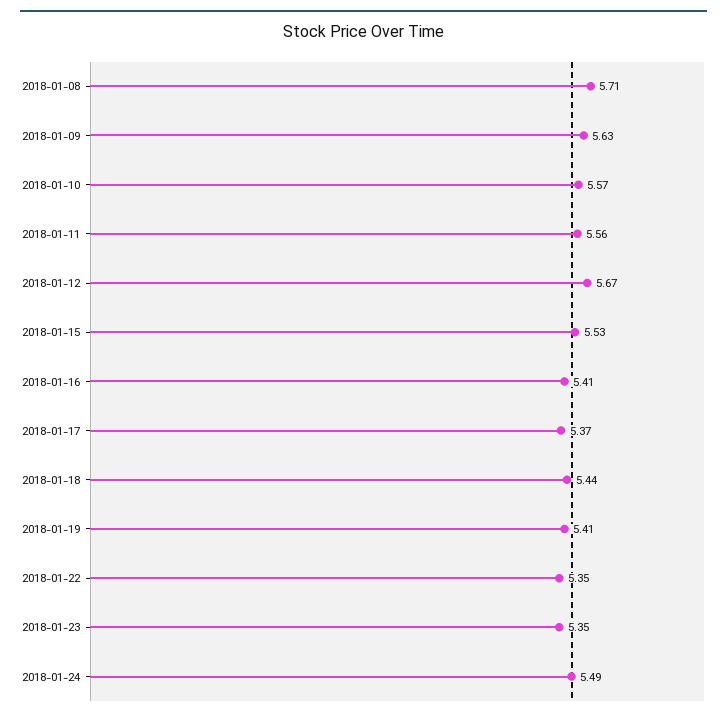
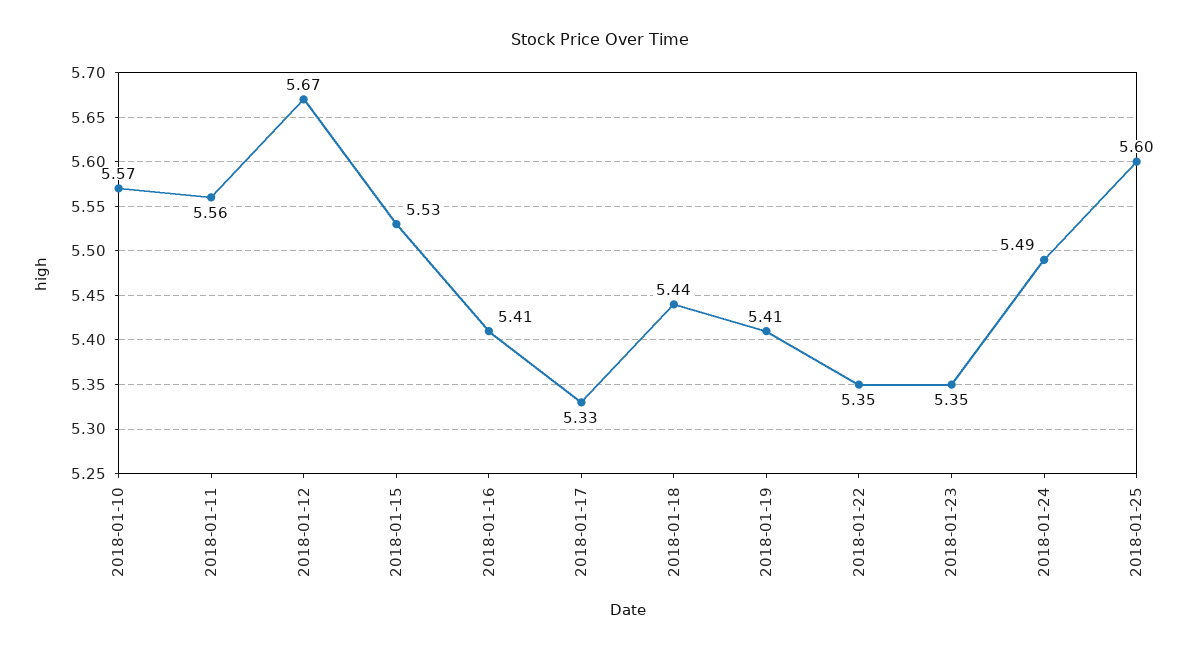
2018-01-08: 5.71 -> none
2018-01-09: 5.63 -> none
2018-01-17: 5.37 -> 5.33
2018-01-25: none -> 5.6

